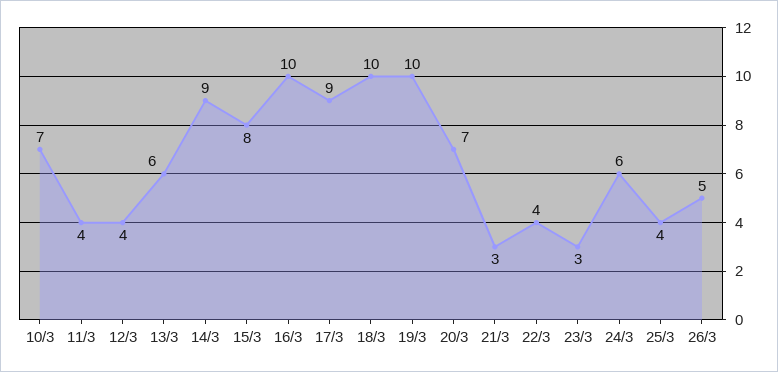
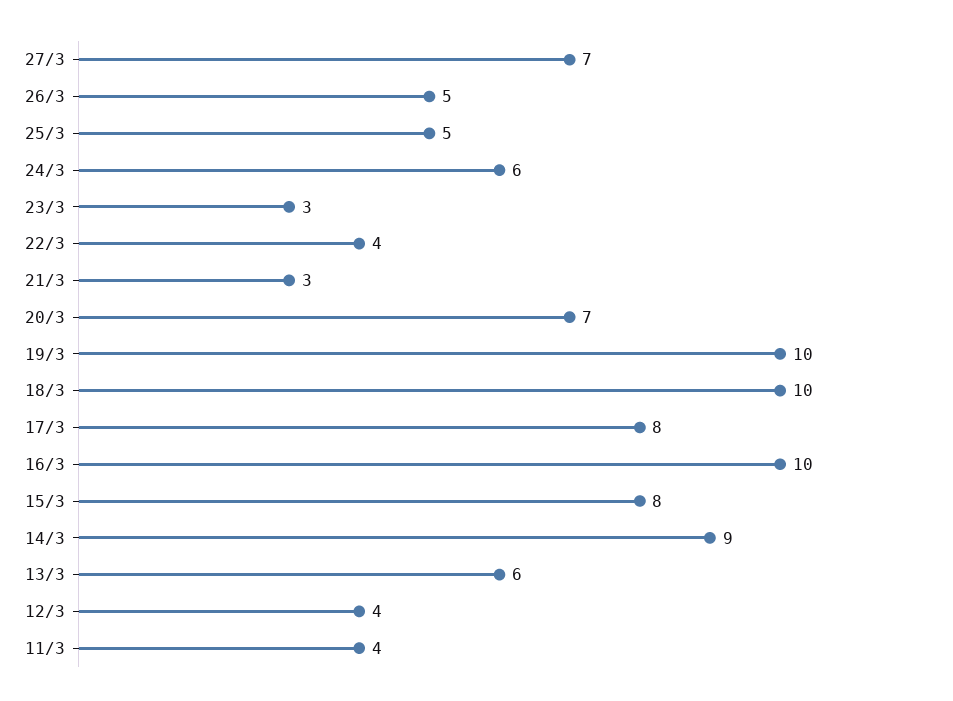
10/3: 7 -> none
17/3: 9 -> 8
25/3: 4 -> 5
27/3: none -> 7

